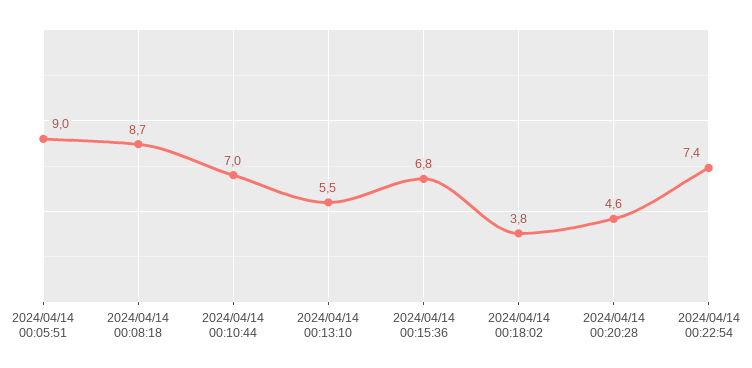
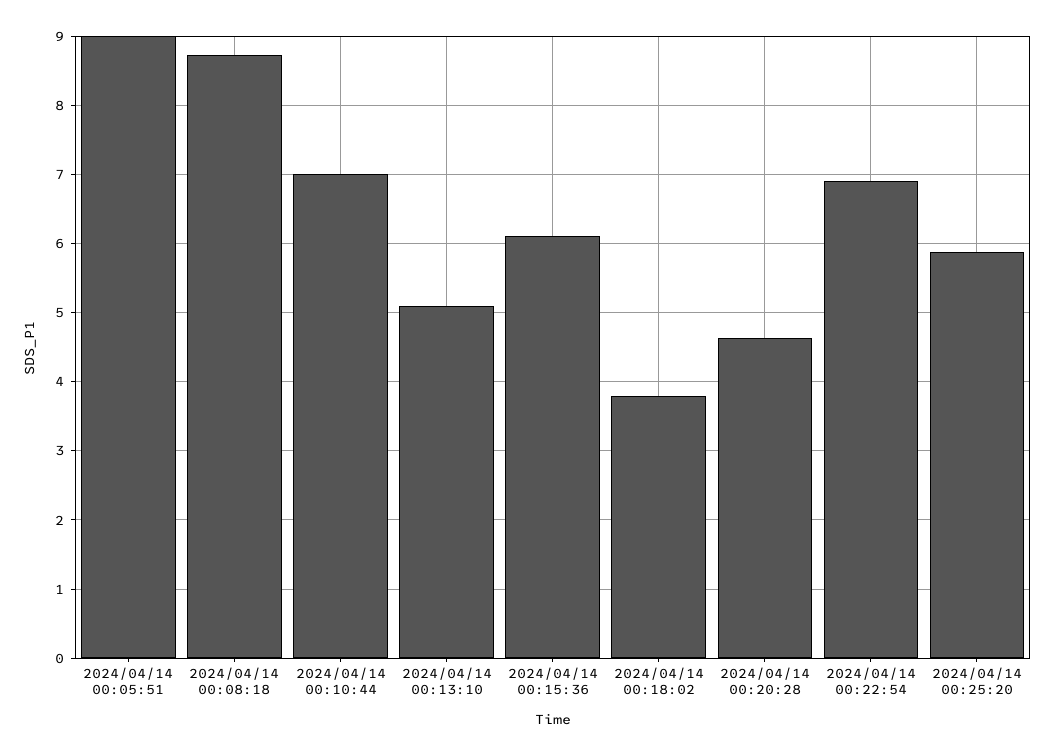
2024/04/14 00:13:10: 5.5 -> 5.1
2024/04/14 00:15:36: 6.8 -> 6.1
2024/04/14 00:22:54: 7.4 -> 6.9
2024/04/14 00:25:20: none -> 5.9

